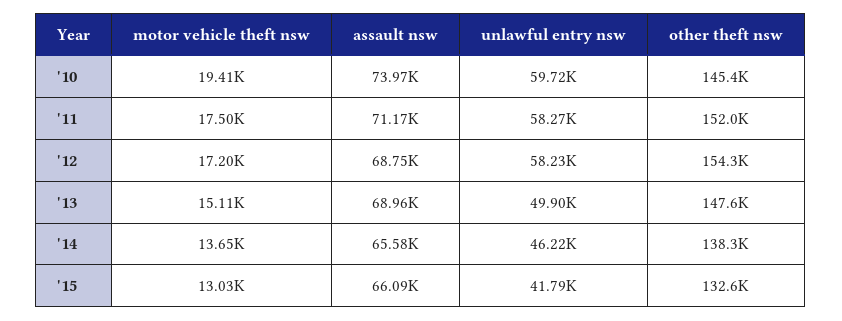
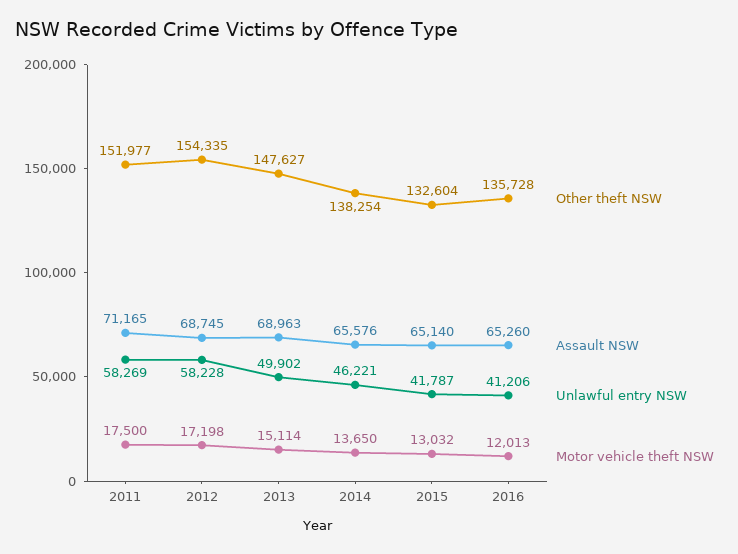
motor vehicle theft nsw, '10: 19410 -> none
assault nsw, '10: 73970 -> none
unlawful entry nsw, '10: 59720 -> none
other theft nsw, '10: 145400 -> none
assault nsw, '15: 66090 -> 65140
other theft nsw, 2016: none -> 135728
assault nsw, 2016: none -> 65260
unlawful entry nsw, 2016: none -> 41206
motor vehicle theft nsw, 2016: none -> 12013

